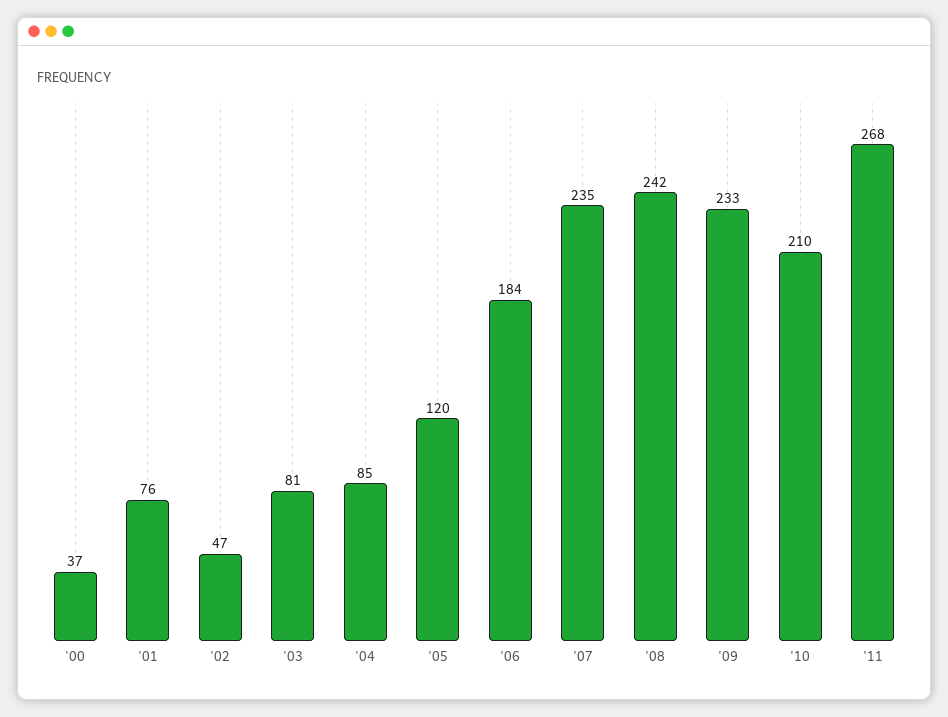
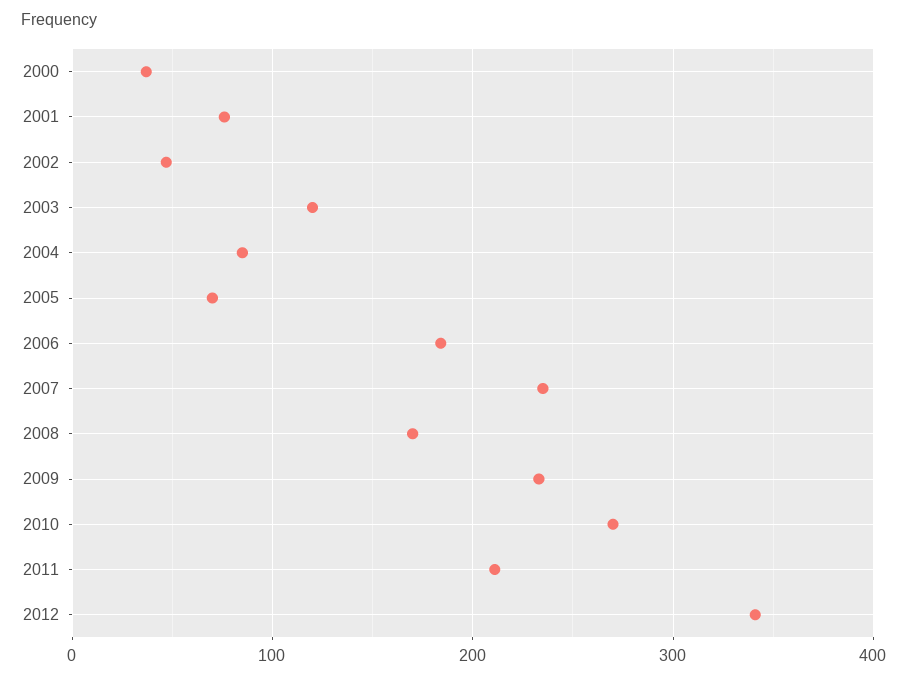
'03: 81 -> 120
'05: 120 -> 70
'08: 242 -> 170
'10: 210 -> 270
'11: 268 -> 210
2012: none -> 340

